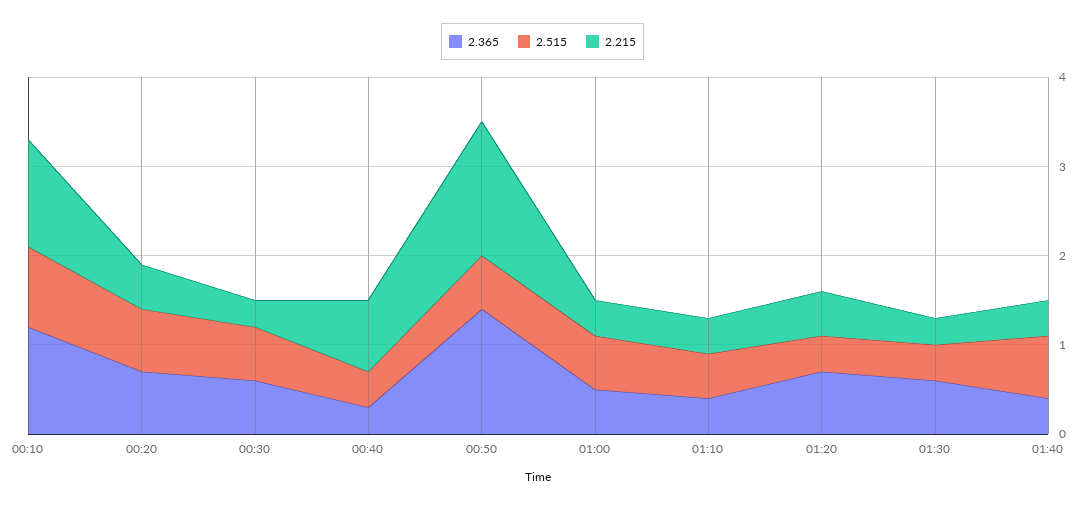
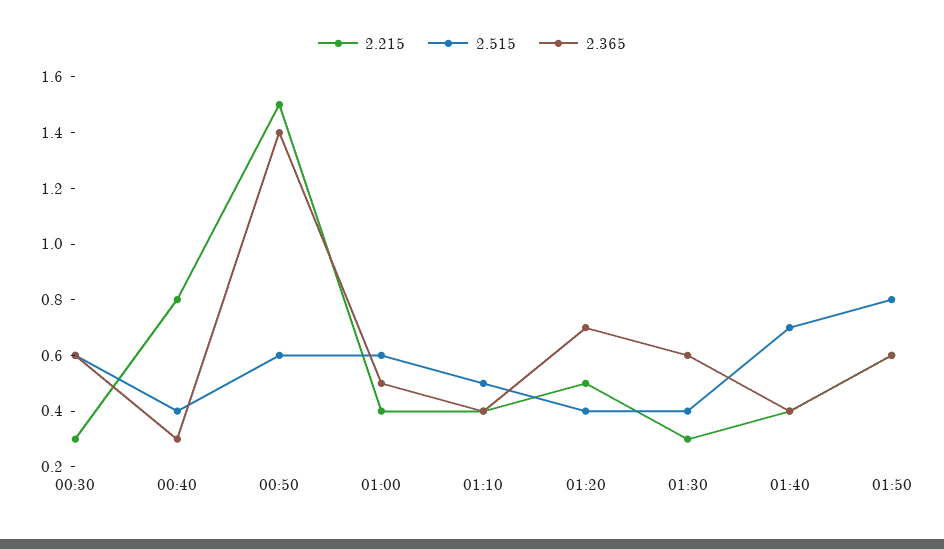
2.365, 00:10: 1.2 -> none
2.515, 00:10: 0.9 -> none
2.215, 00:10: 1.2 -> none
2.365, 00:20: 0.7 -> none
2.515, 00:20: 0.7 -> none
2.215, 00:20: 0.5 -> none
2.215, 01:50: none -> 0.6
2.515, 01:50: none -> 0.8
2.365, 01:50: none -> 0.6

